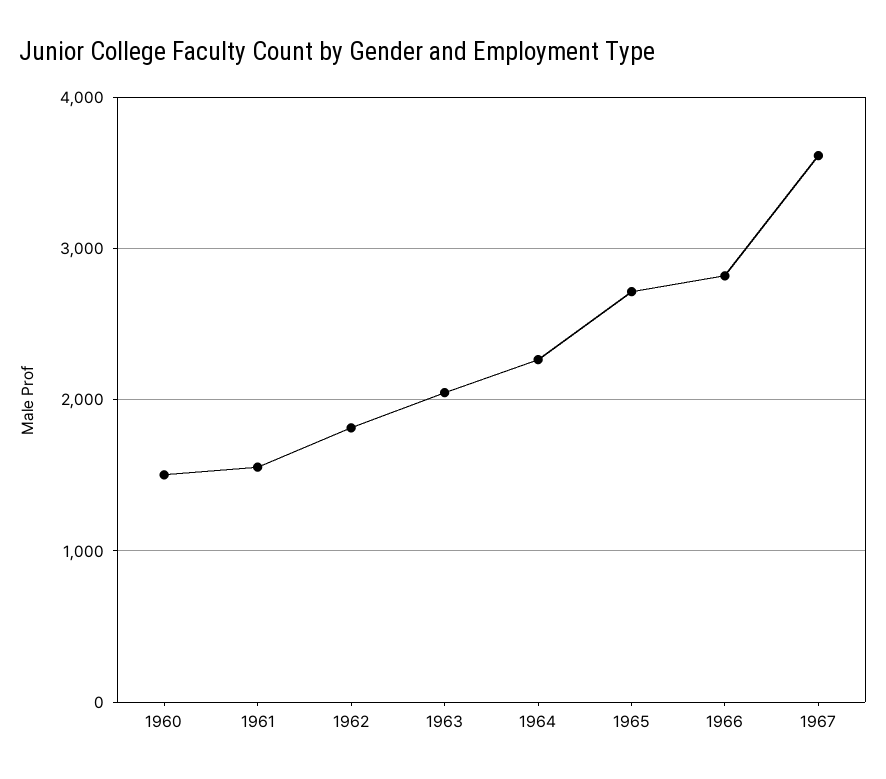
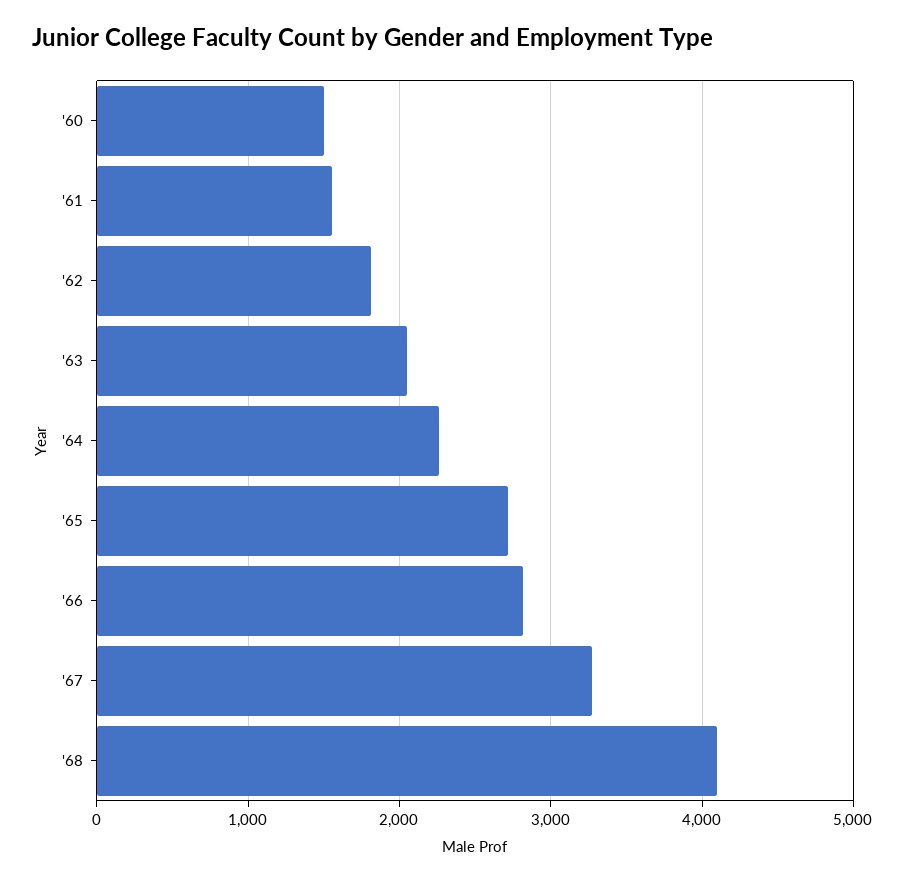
1967: 3600 -> 3300
'68: none -> 4100

